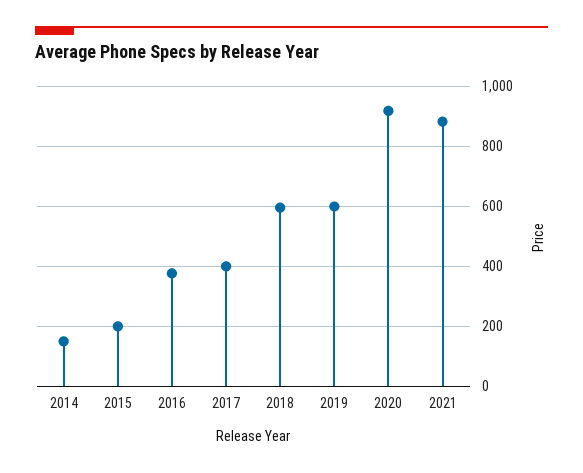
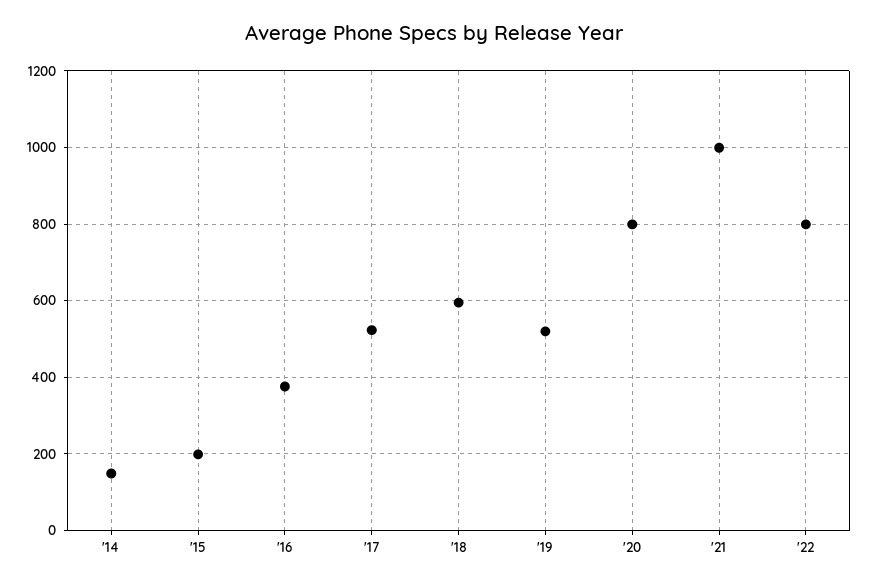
2017: 400 -> 520
2019: 600 -> 520
2020: 925 -> 800
2021: 875 -> 1000
'22: none -> 800

